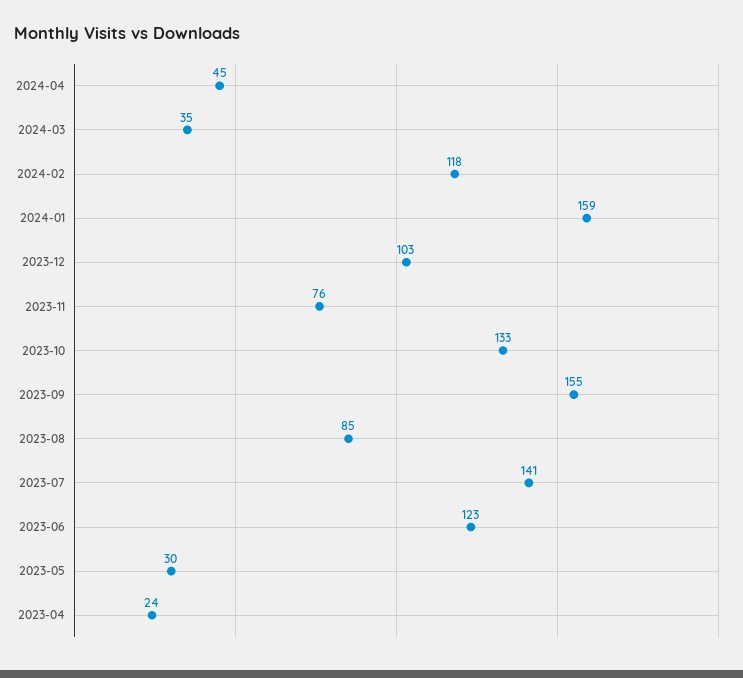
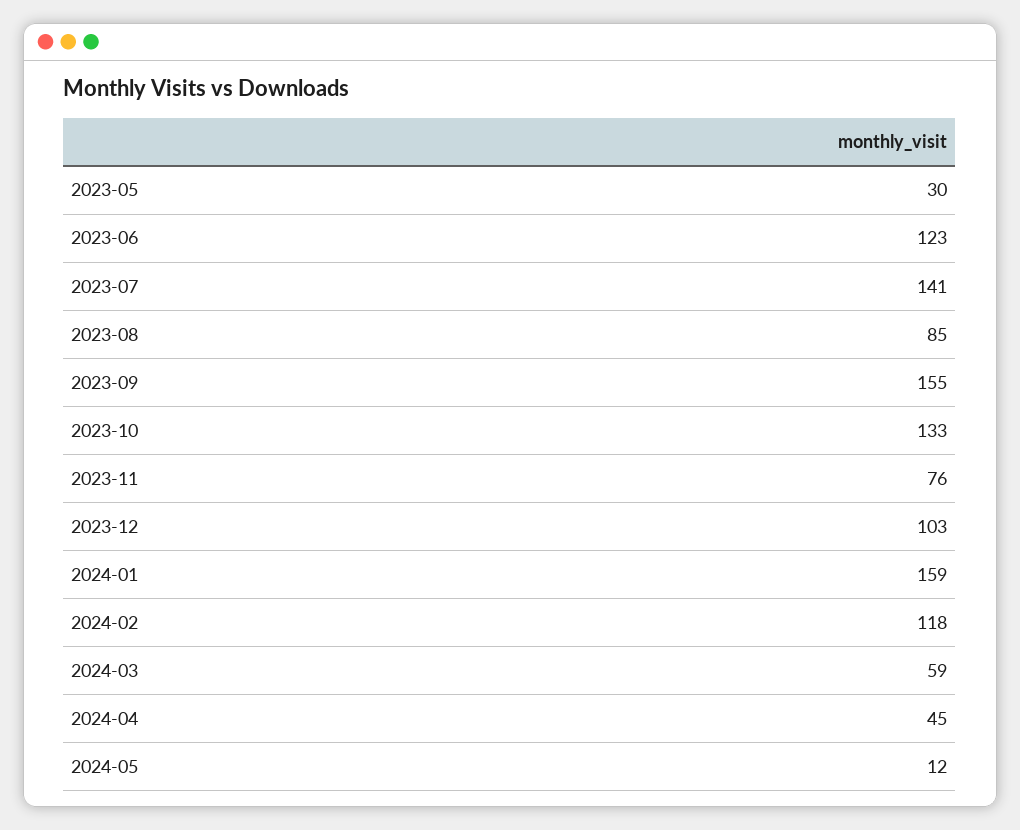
2024-03: 35 -> 59
2023-04: 24 -> none
2024-05: none -> 12

